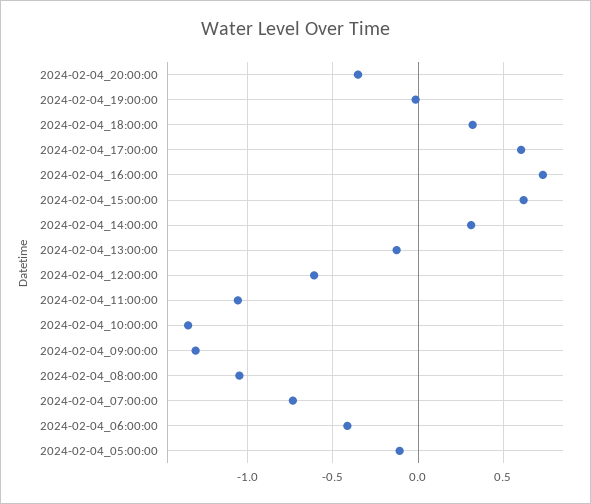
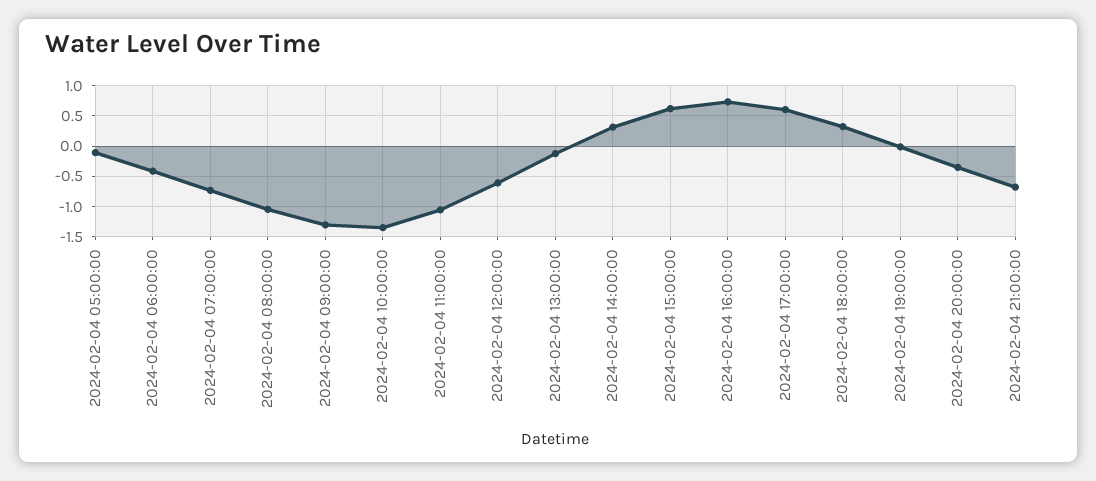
2024-02-04 21:00:00: none -> -0.7

